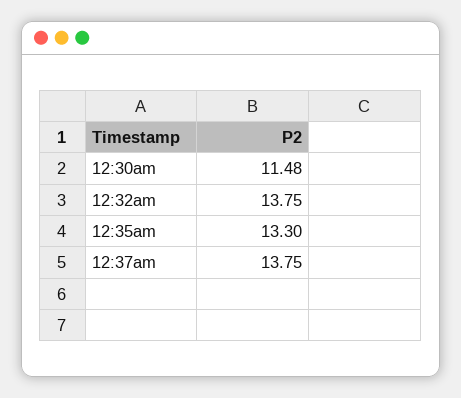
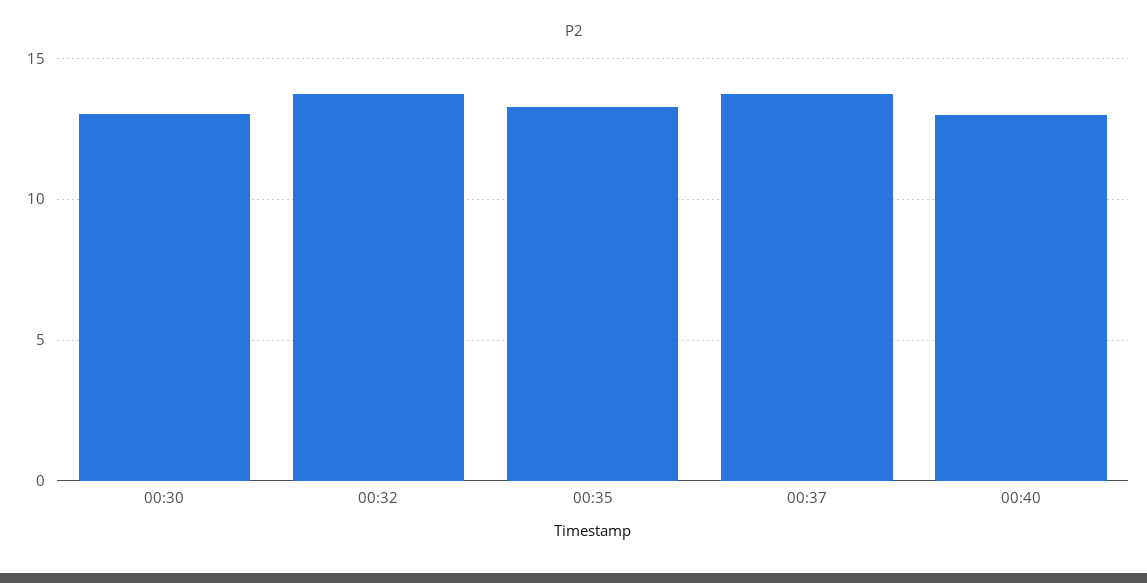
12:30am: 11.48 -> 13
00:40: none -> 13

